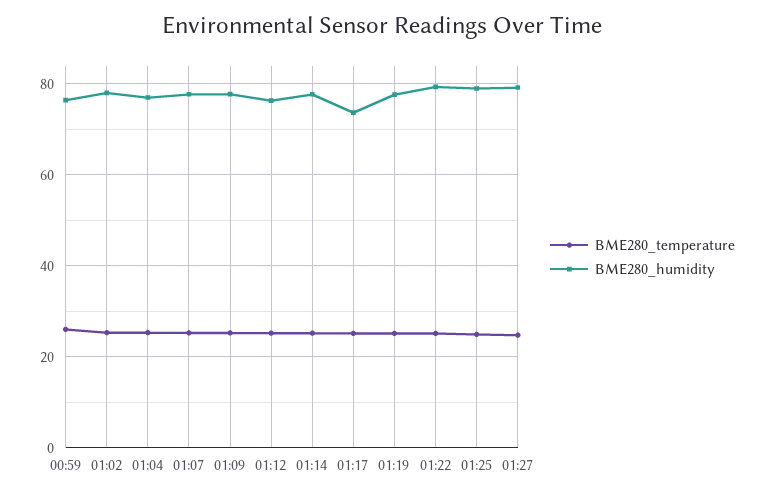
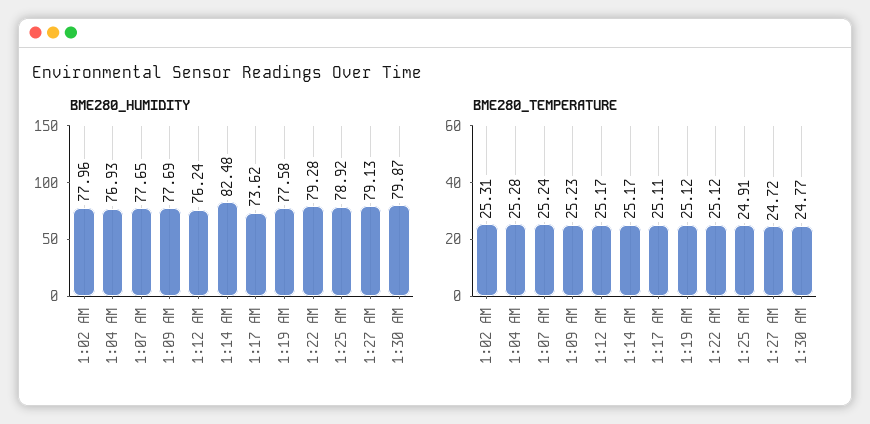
BME280_temperature, 00:59: 26 -> none
BME280_humidity, 00:59: 76 -> none
BME280_humidity, 01:14: 78 -> 82.48
BME280_humidity, 1:30 AM: none -> 79.87
BME280_temperature, 1:30 AM: none -> 24.77

